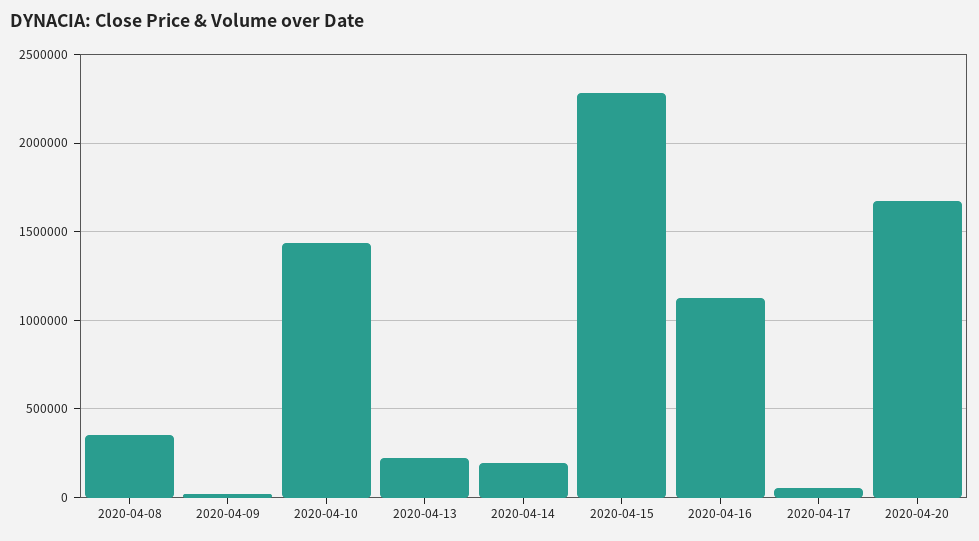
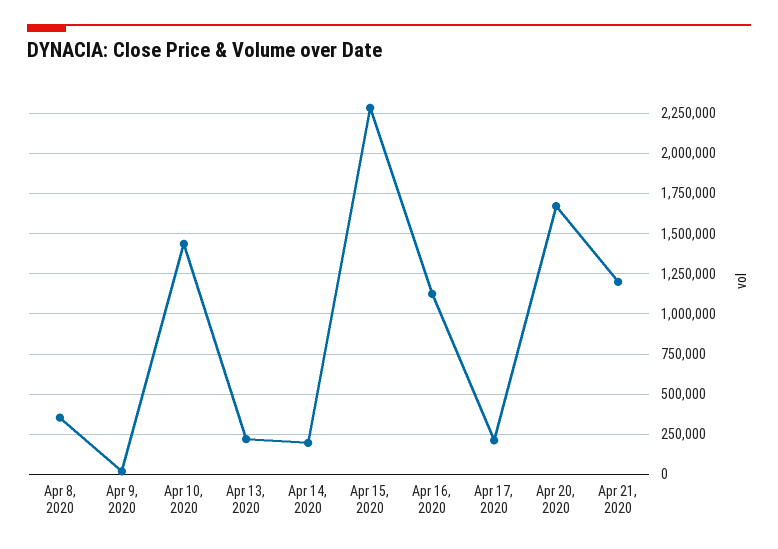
2020-04-17: 50000 -> 200000
Apr 21, 2020: none -> 1200000

